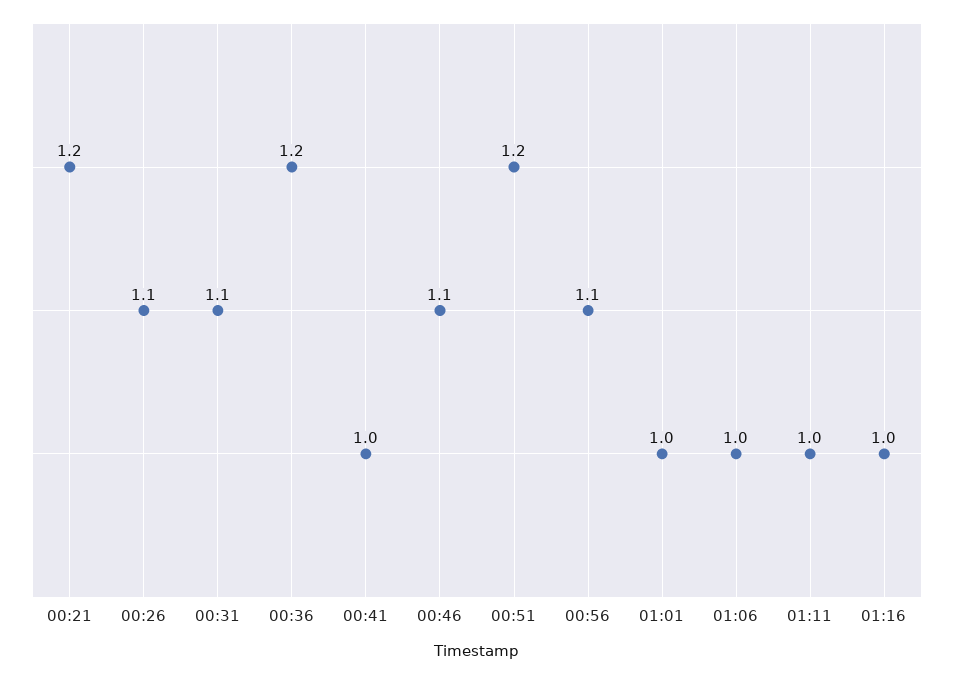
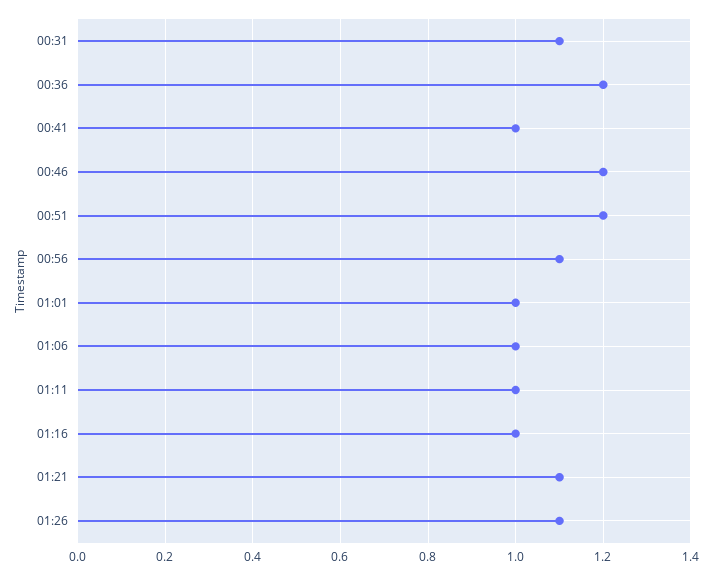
00:21: 1.2 -> none
00:26: 1.1 -> none
00:46: 1.1 -> 1.2
01:21: none -> 1.1
01:26: none -> 1.1

